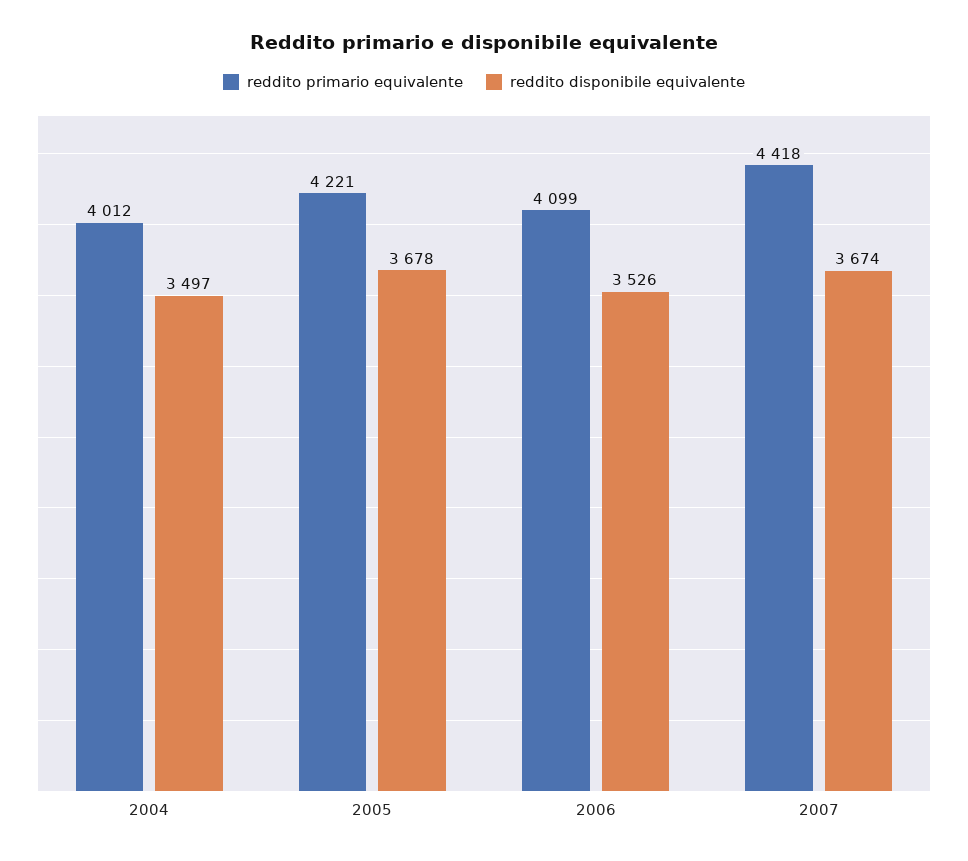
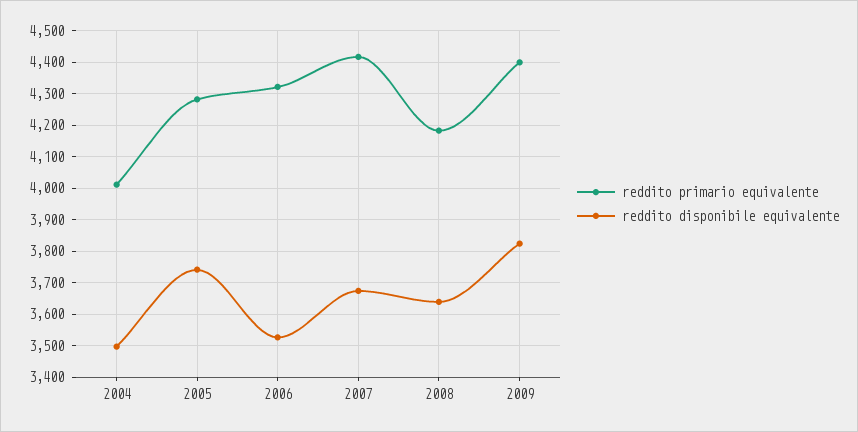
reddito primario equivalente, 2005: 4221 -> 4280
reddito disponibile equivalente, 2005: 3678 -> 3740
reddito primario equivalente, 2006: 4099 -> 4320
reddito primario equivalente, 2008: none -> 4180
reddito disponibile equivalente, 2008: none -> 3640
reddito primario equivalente, 2009: none -> 4400
reddito disponibile equivalente, 2009: none -> 3820

